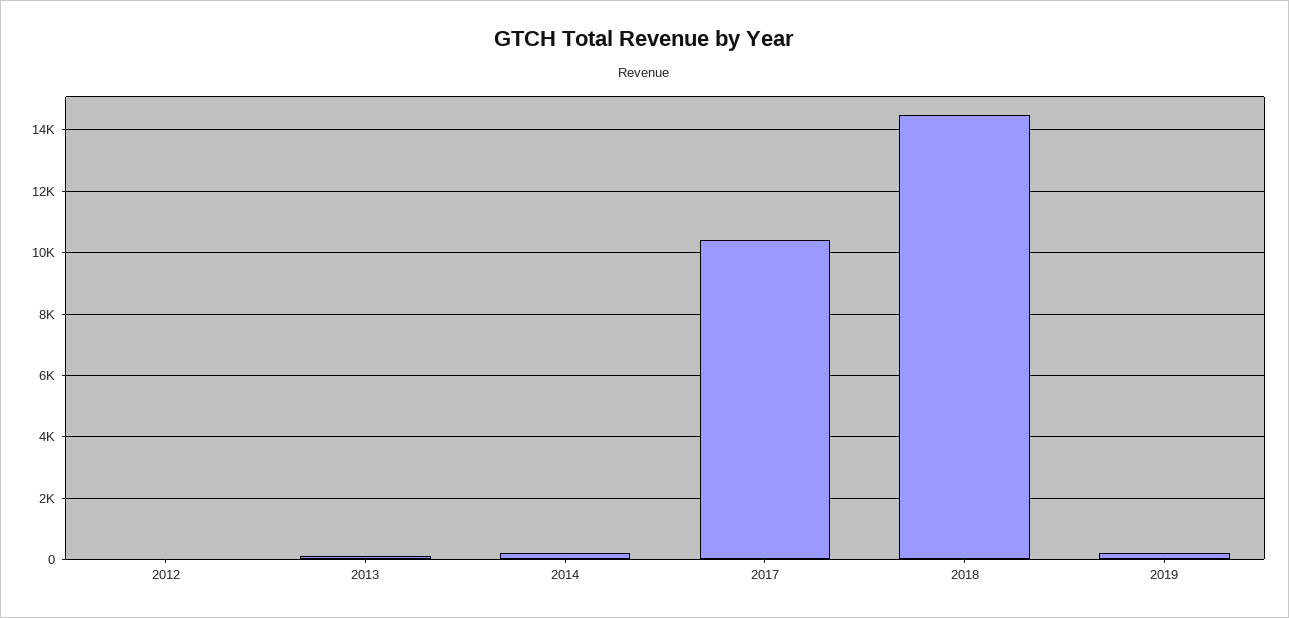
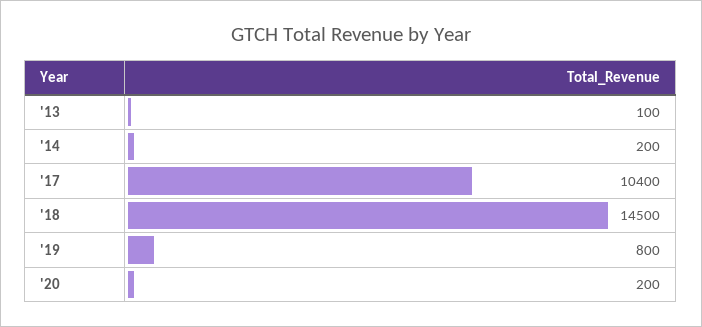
2012: 0 -> none
2019: 200 -> 800
'20: none -> 200

